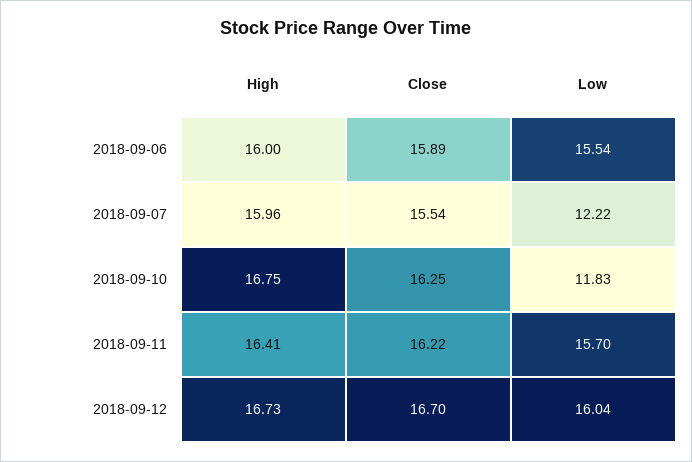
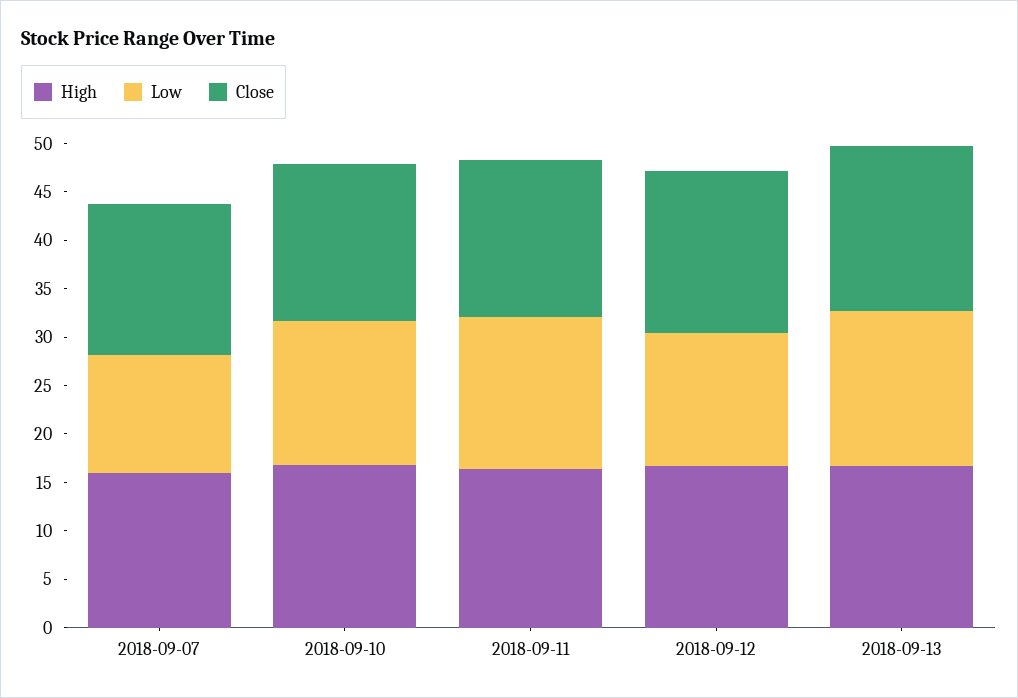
High, 2018-09-06: 16 -> none
Close, 2018-09-06: 15.89 -> none
Low, 2018-09-06: 15.54 -> none
Low, 2018-09-10: 11.83 -> 15
Low, 2018-09-12: 16.04 -> 14
High, 2018-09-13: none -> 17
Low, 2018-09-13: none -> 16
Close, 2018-09-13: none -> 17

